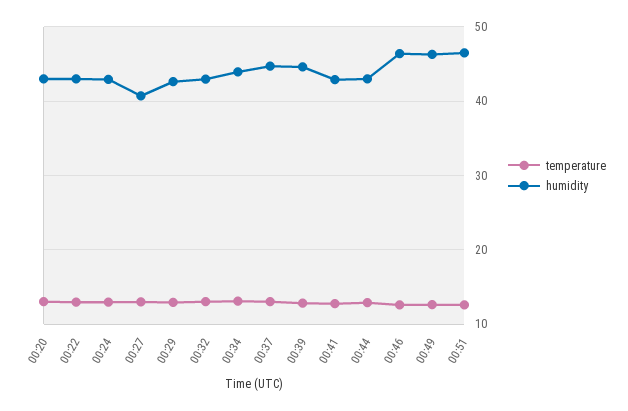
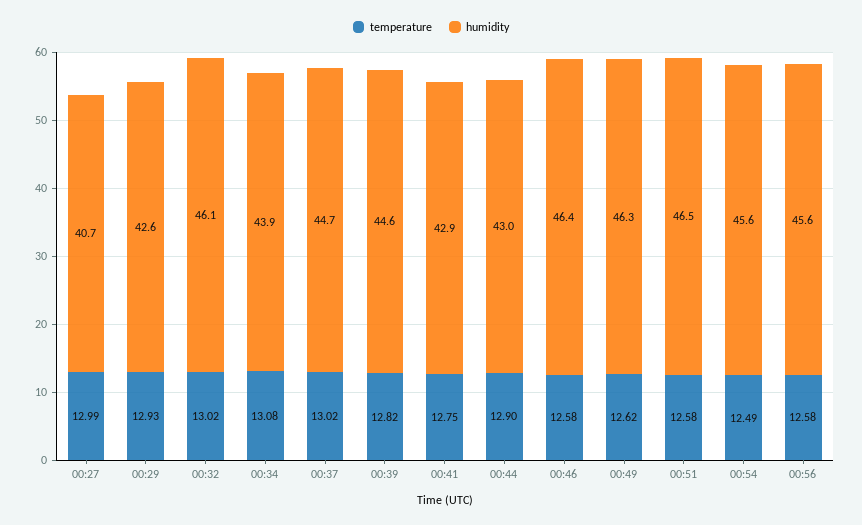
temperature, 00:20: 13 -> none
humidity, 00:20: 43 -> none
temperature, 00:22: 13 -> none
humidity, 00:22: 43 -> none
temperature, 00:24: 13 -> none
humidity, 00:24: 43 -> none
humidity, 00:32: 43 -> 46.1
temperature, 00:54: none -> 12.49
humidity, 00:54: none -> 45.6
temperature, 00:56: none -> 12.58
humidity, 00:56: none -> 45.6

